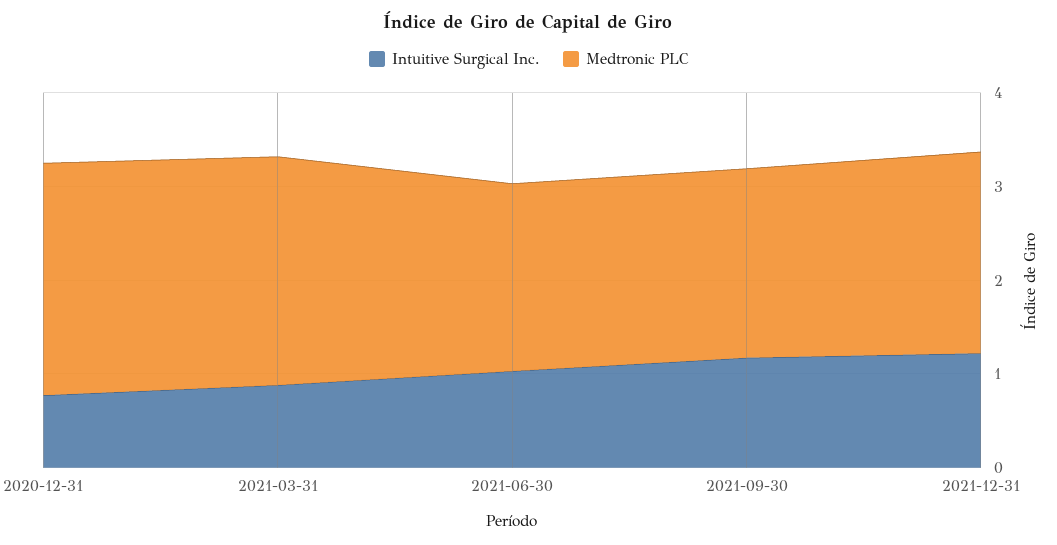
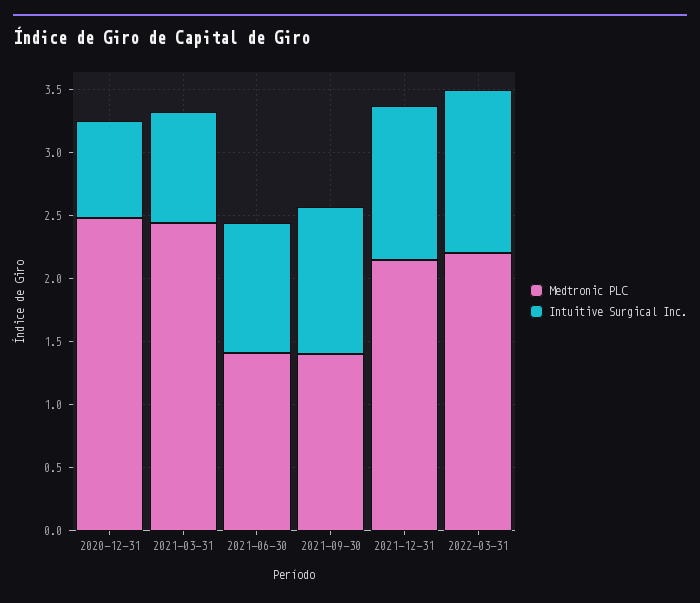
Medtronic PLC, 2021-06-30: 2 -> 1.4
Medtronic PLC, 2021-09-30: 2 -> 1.4
Medtronic PLC, 2022-03-31: none -> 2.2
Intuitive Surgical Inc., 2022-03-31: none -> 1.3

